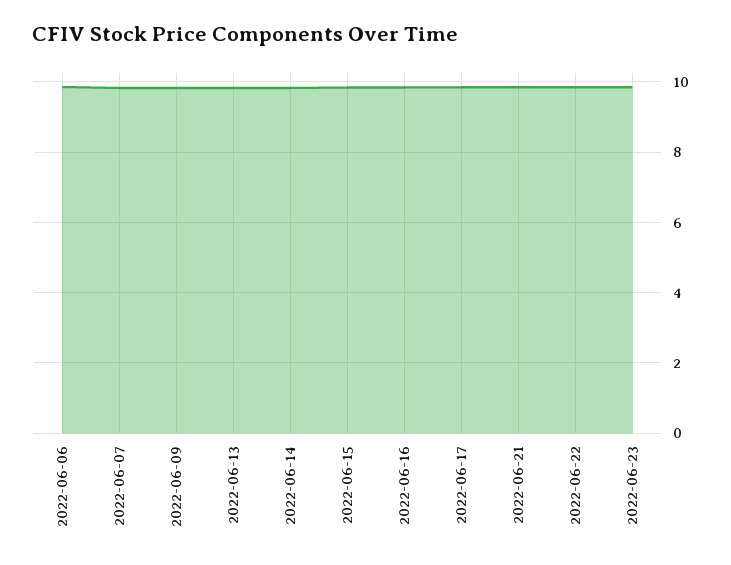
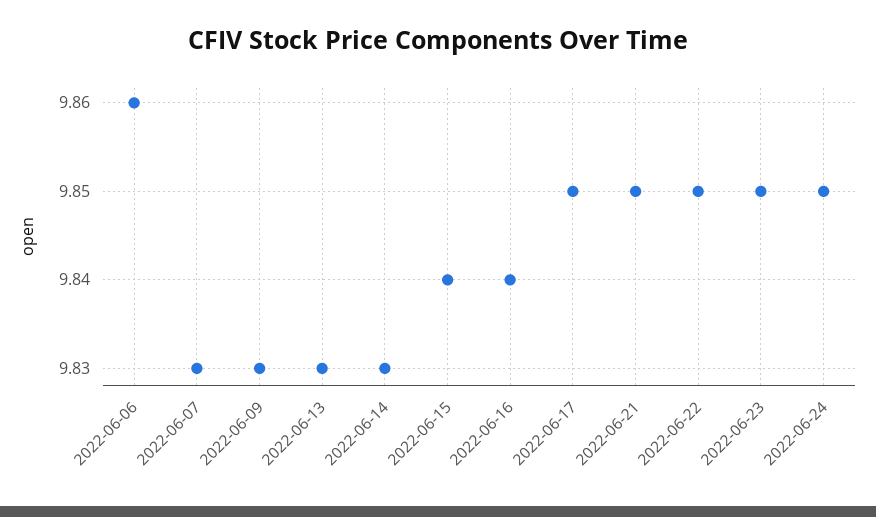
2022-06-24: none -> 9.85

